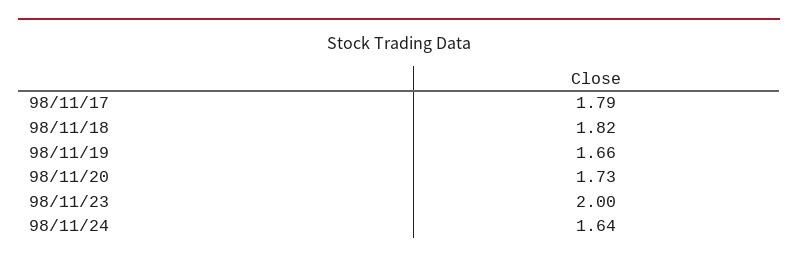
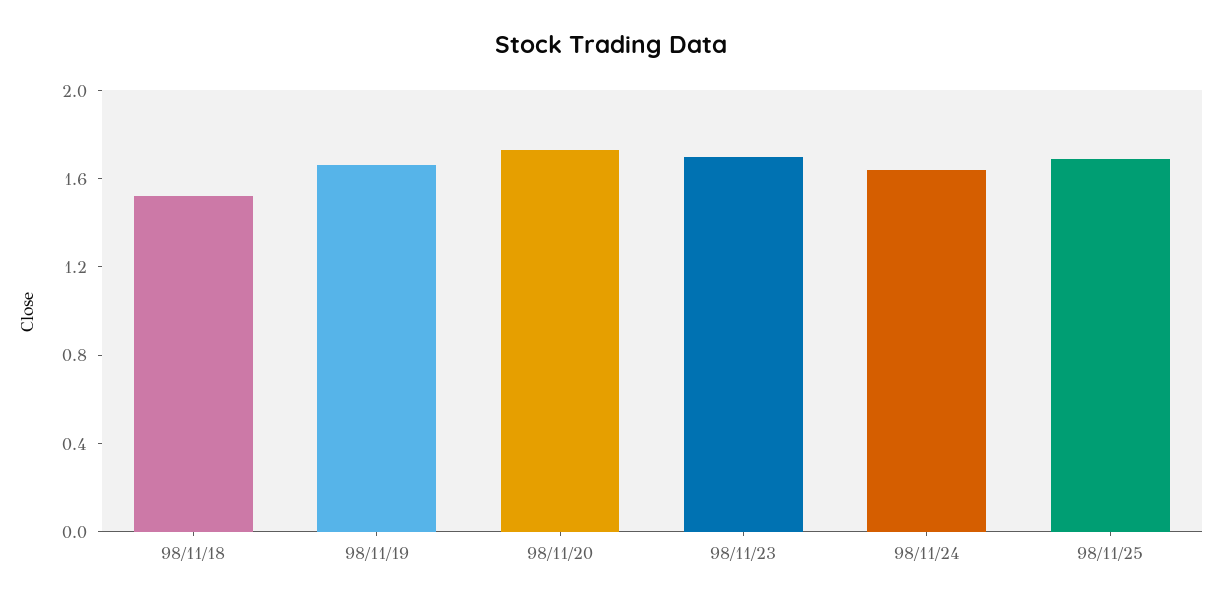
98/11/17: 1.79 -> none
98/11/18: 1.82 -> 1.5
98/11/23: 2 -> 1.7
98/11/25: none -> 1.7

